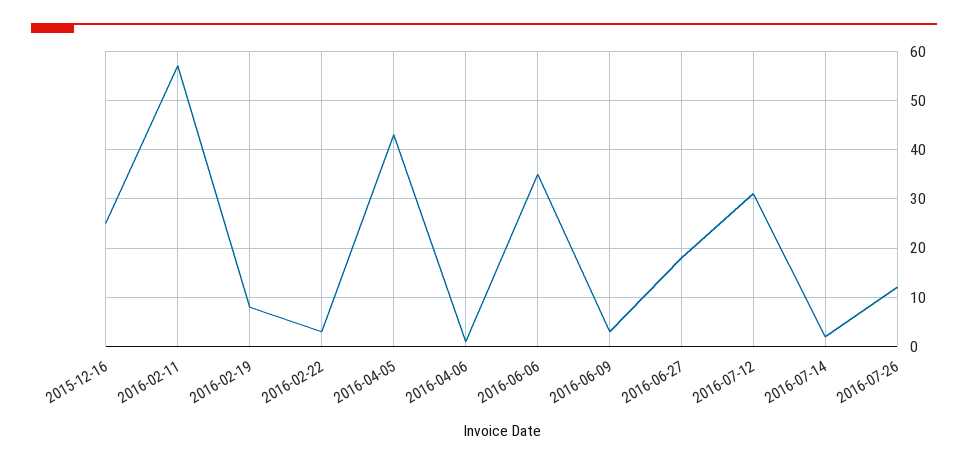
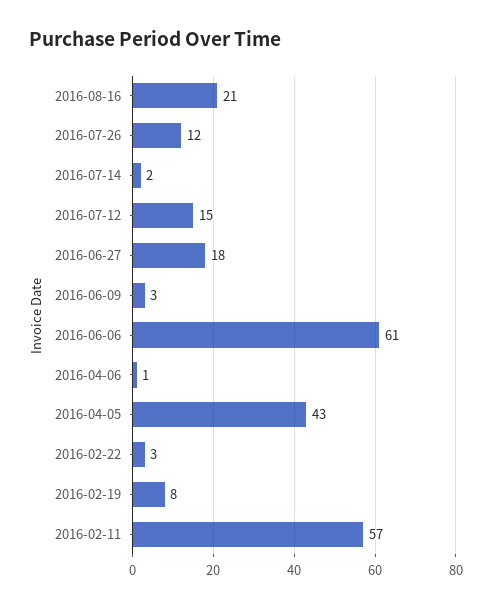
2015-12-16: 25 -> none
2016-06-06: 35 -> 61
2016-07-12: 30 -> 15
2016-08-16: none -> 21

